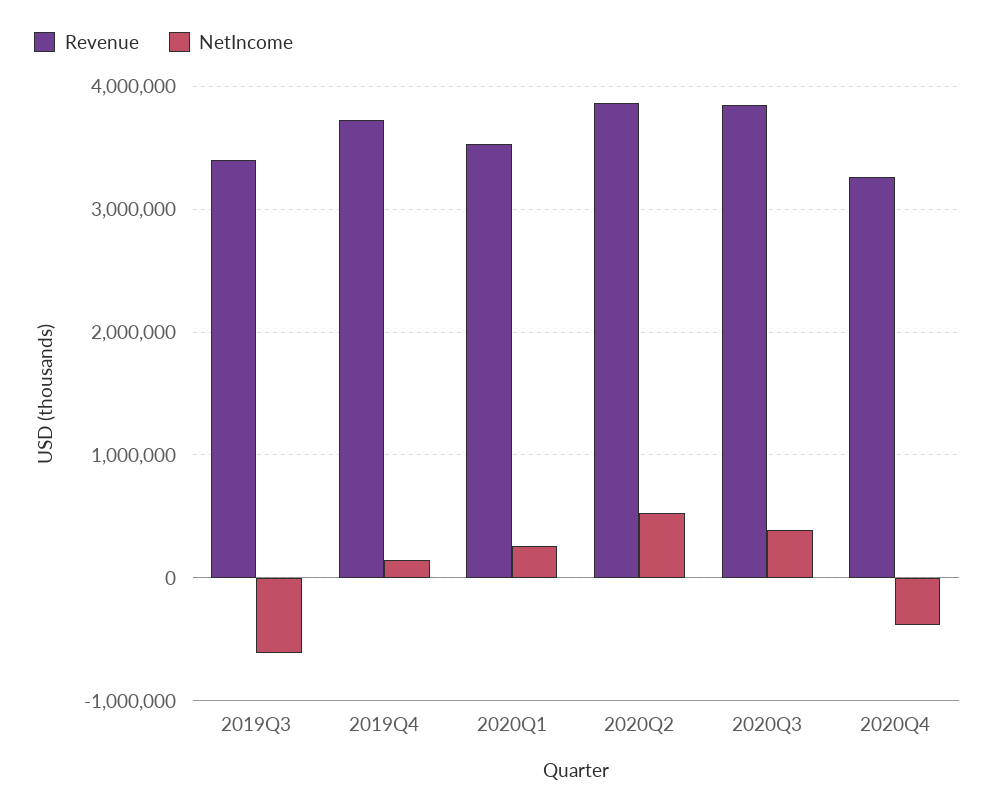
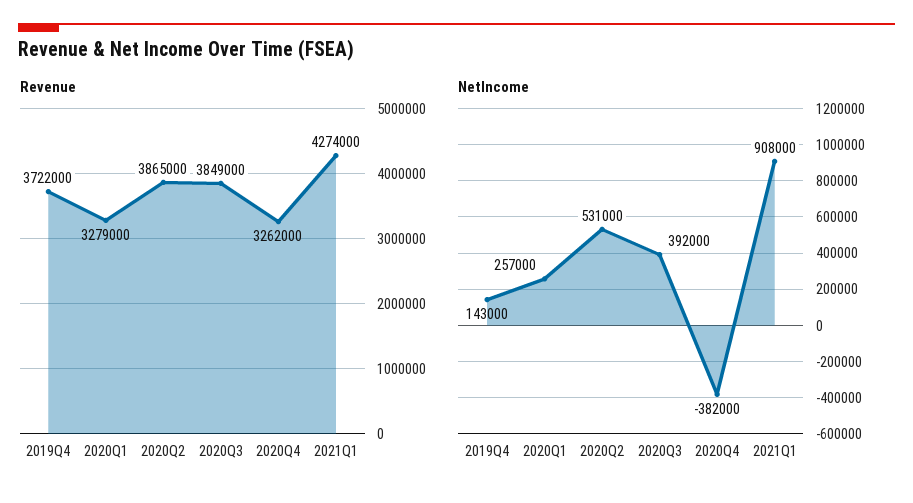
Revenue, 2019Q3: 3400000 -> none
NetIncome, 2019Q3: -600000 -> none
Revenue, 2020Q1: 3500000 -> 3279000
Revenue, 2021Q1: none -> 4274000
NetIncome, 2021Q1: none -> 908000

